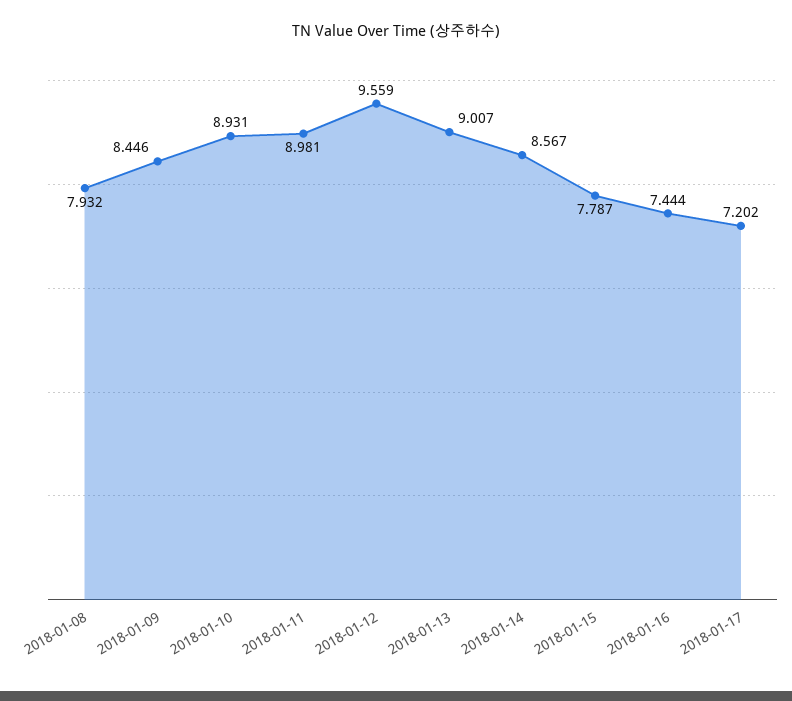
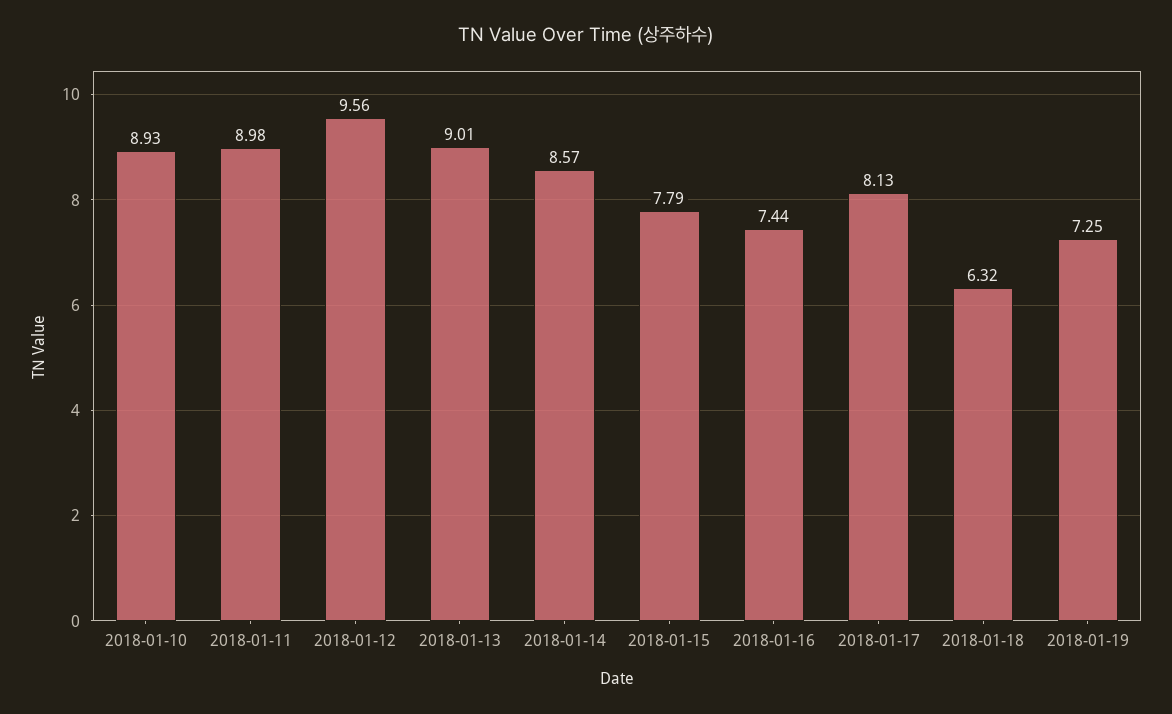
2018-01-08: 7.932 -> none
2018-01-09: 8.446 -> none
2018-01-17: 7.202 -> 8.13
2018-01-18: none -> 6.32
2018-01-19: none -> 7.25

